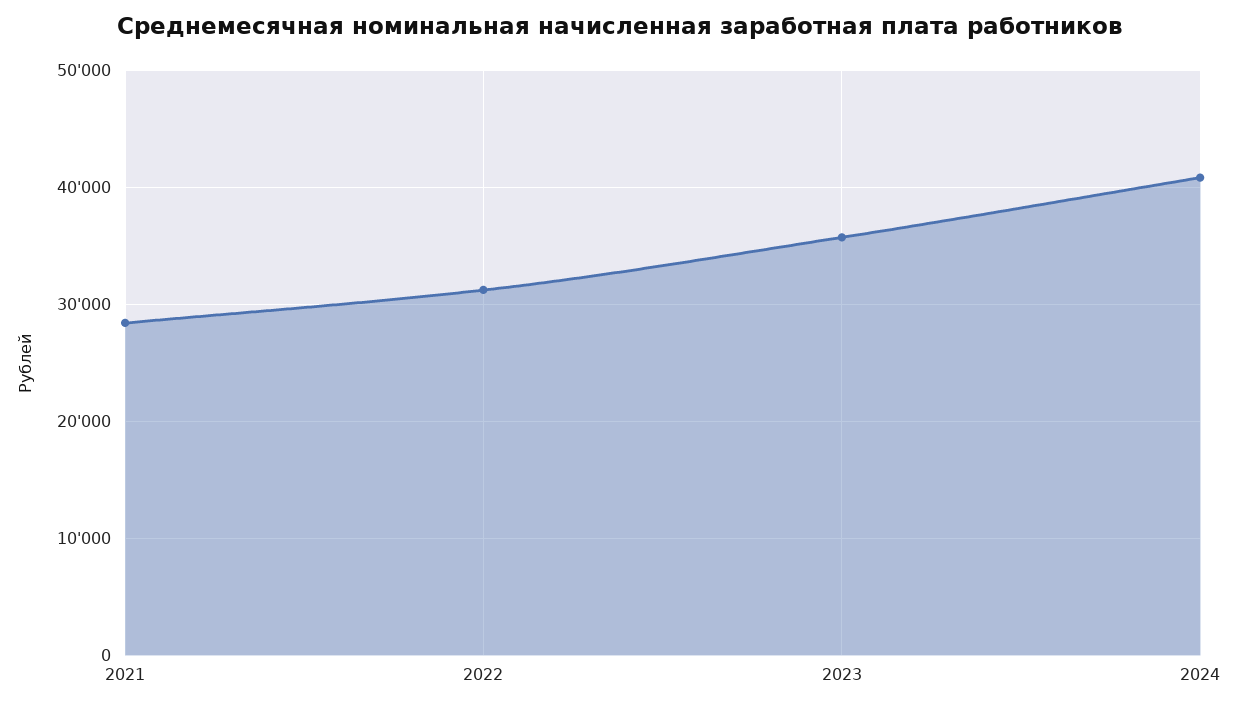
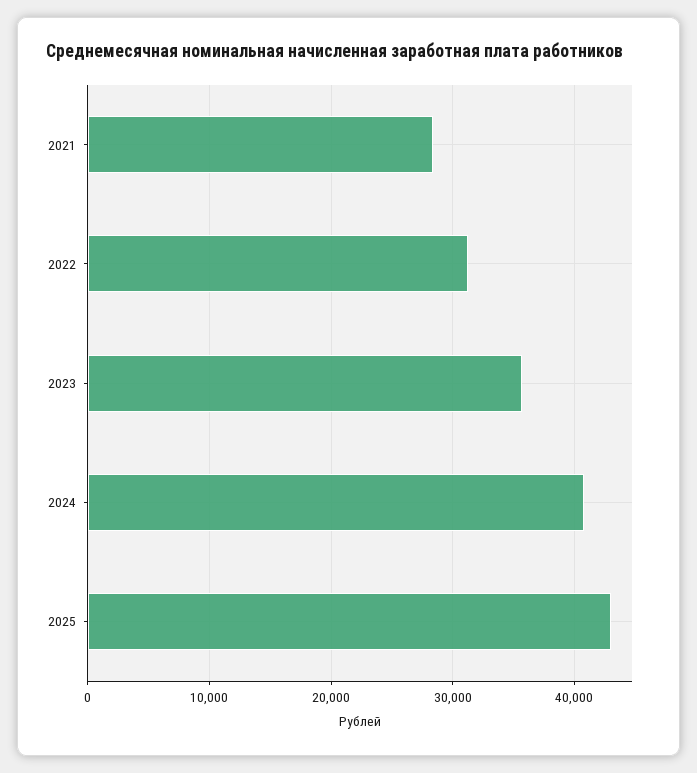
2025: none -> 43000

